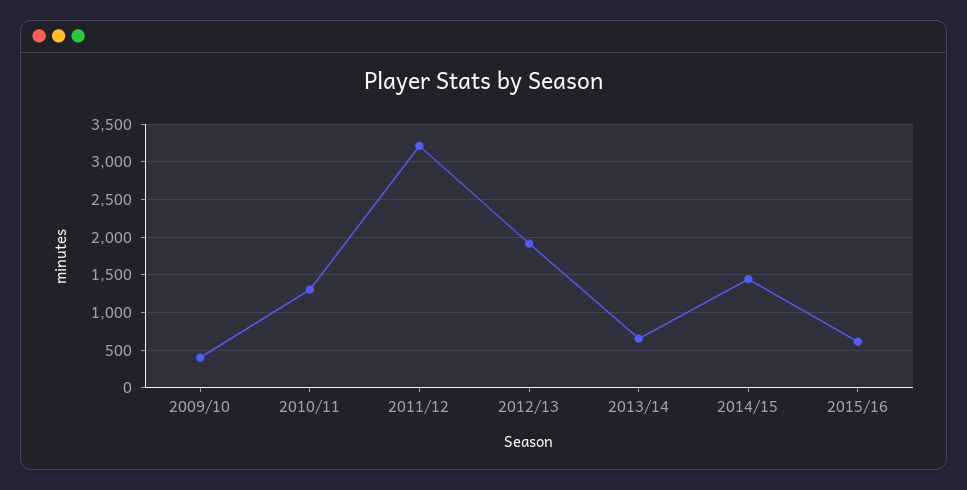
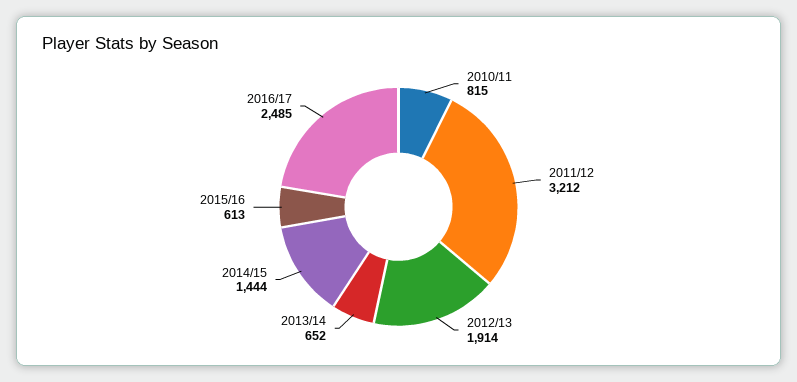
2009/10: 400 -> none
2010/11: 1300 -> 815
2016/17: none -> 2485

